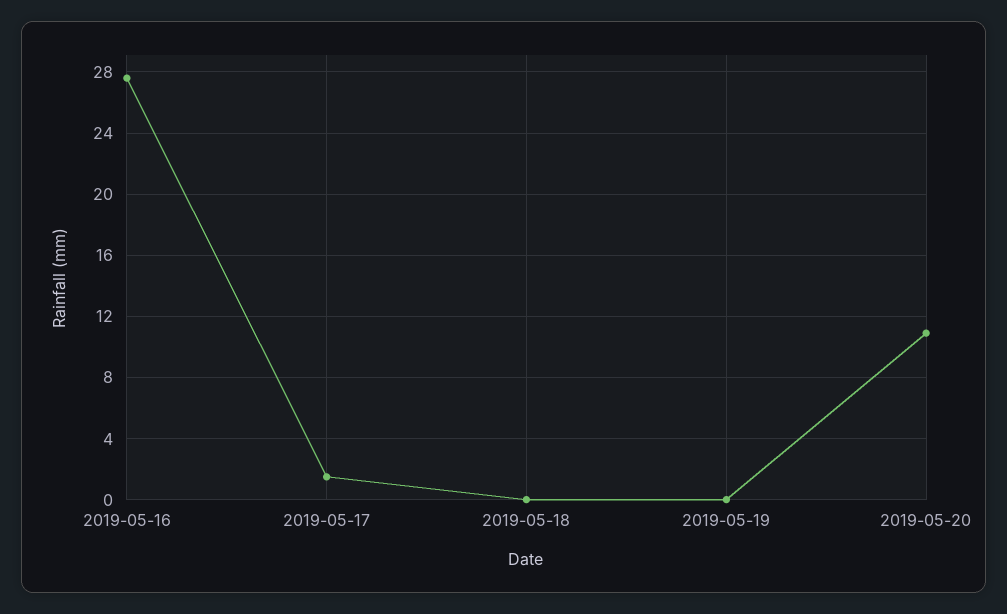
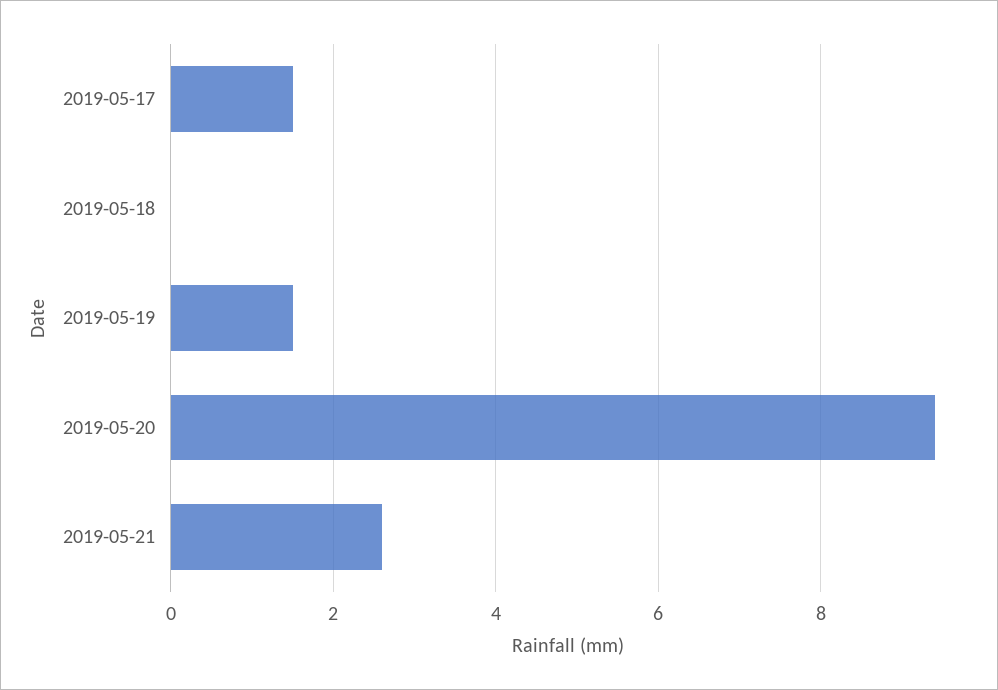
2019-05-16: 27.5 -> none
2019-05-19: 0 -> 1.5
2019-05-20: 11 -> 9.5
2019-05-21: none -> 2.5

